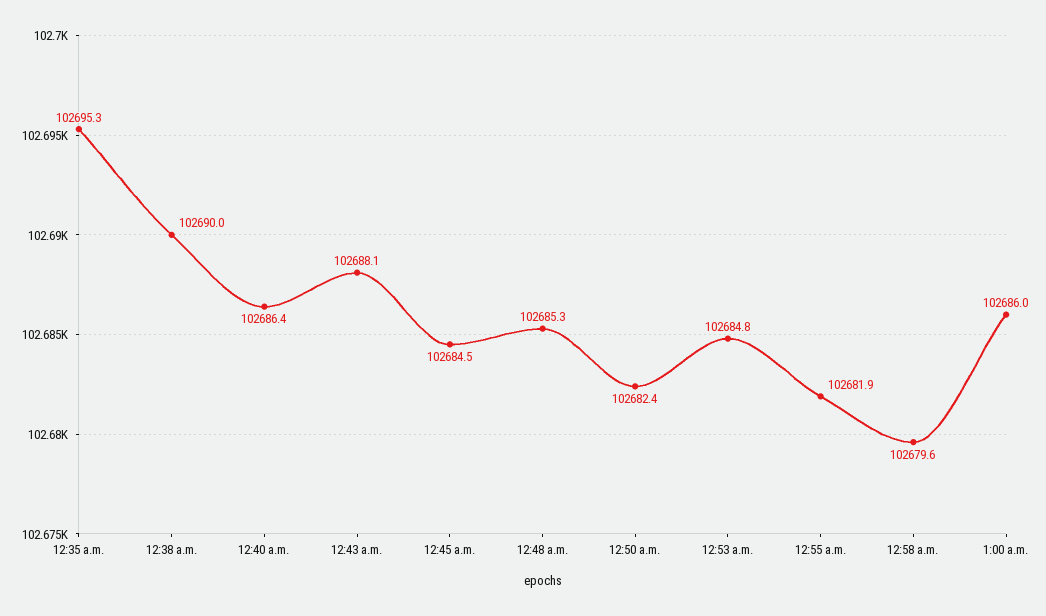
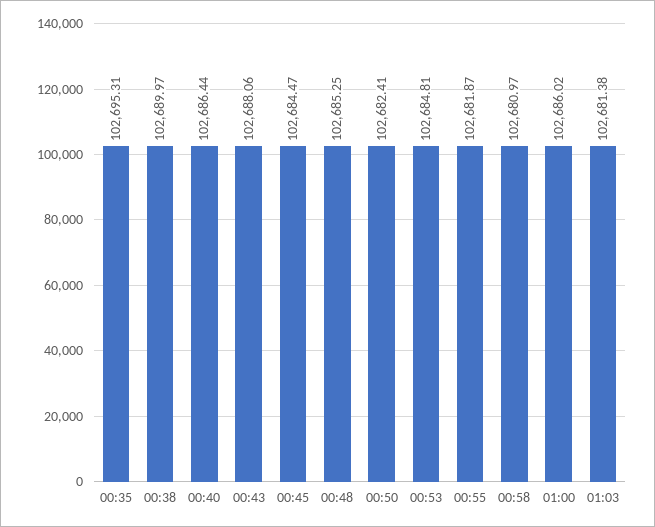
12:58 a.m.: 102679.6 -> 102680.97
01:03: none -> 102681.38

